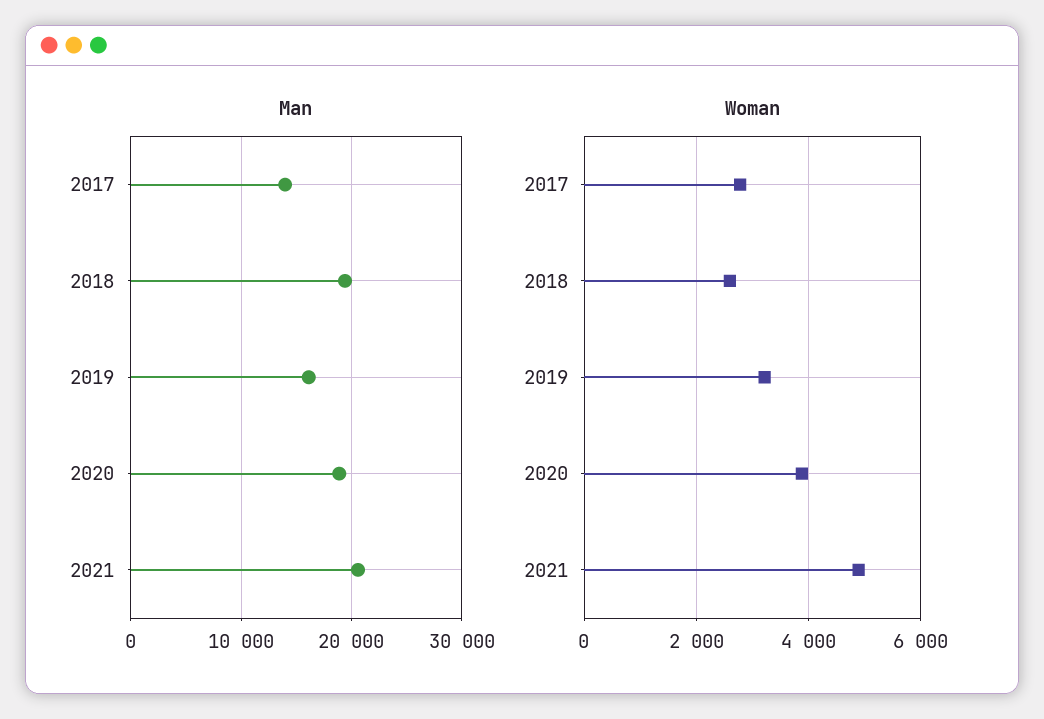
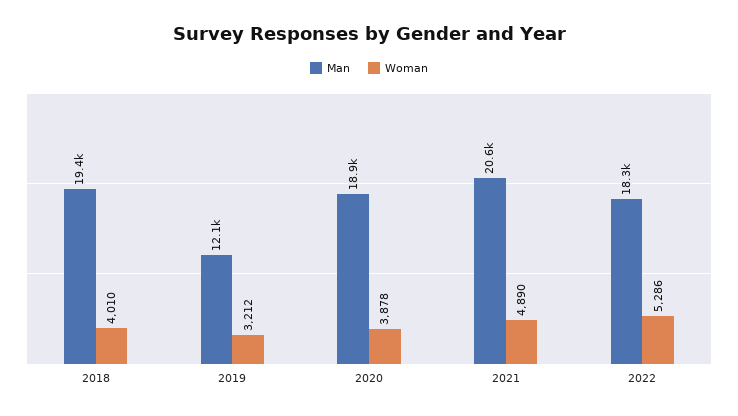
Man, 2017: 14000 -> none
Man, 2019: 16000 -> 12100
Woman, 2017: 2800 -> none
Woman, 2018: 2600 -> 4010
Man, 2022: none -> 18300
Woman, 2022: none -> 5286

